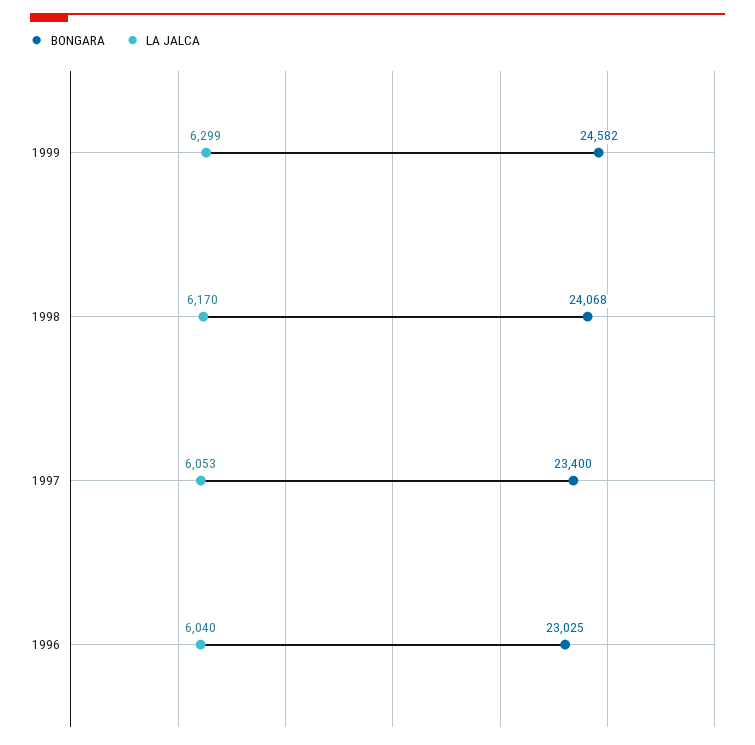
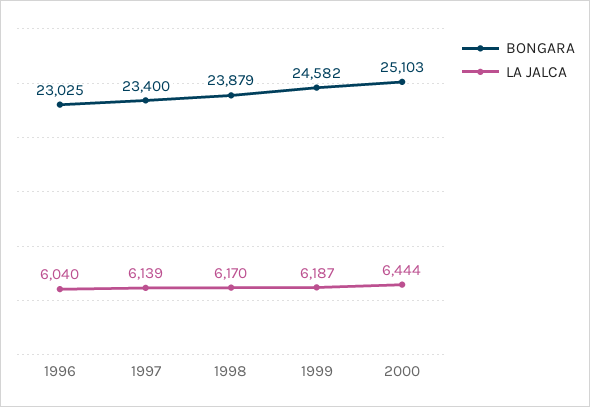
LA JALCA, 1999: 6299 -> 6187
BONGARA, 1998: 24068 -> 23879
LA JALCA, 1997: 6053 -> 6139
BONGARA, 2000: none -> 25103
LA JALCA, 2000: none -> 6444

